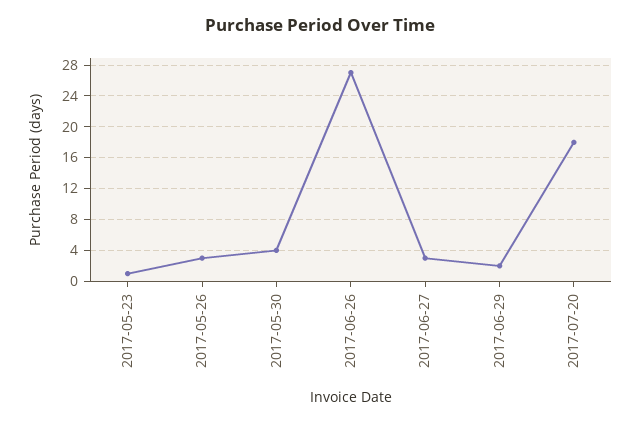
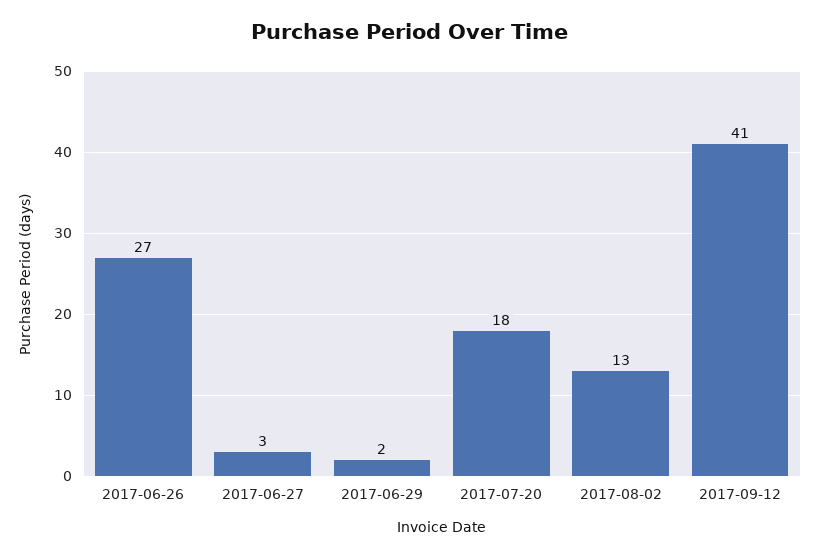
2017-05-23: 1 -> none
2017-05-26: 3 -> none
2017-05-30: 4 -> none
2017-08-02: none -> 13
2017-09-12: none -> 41

